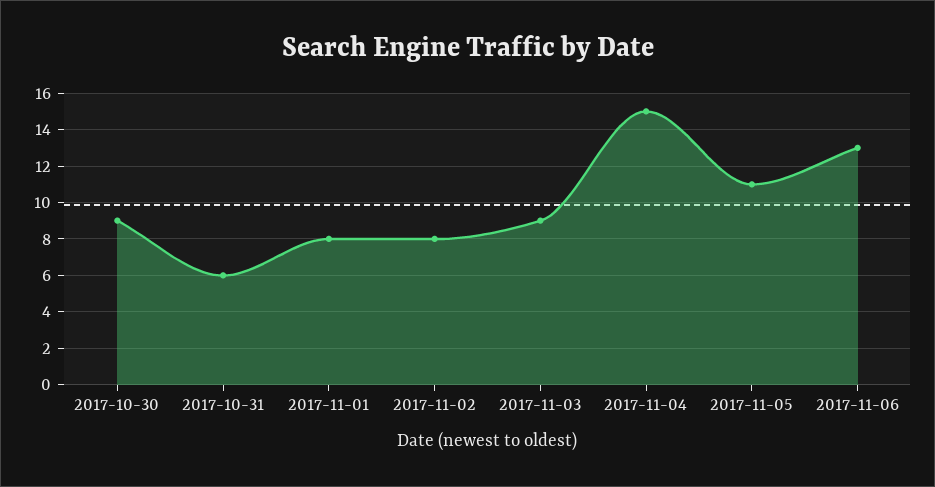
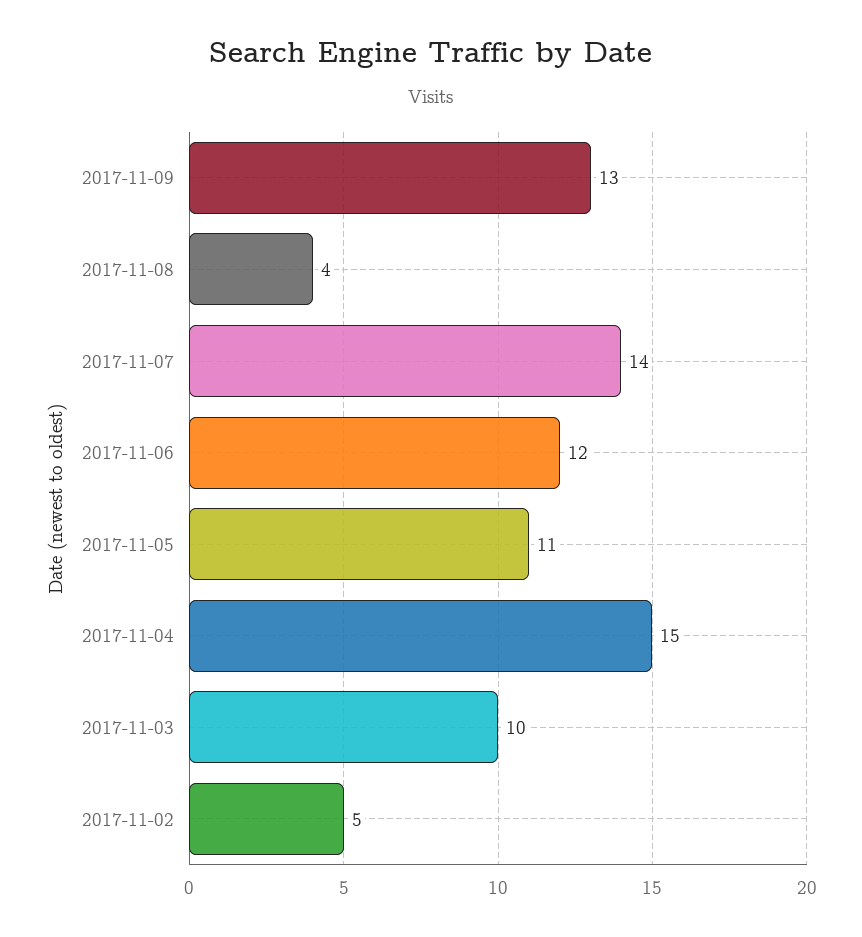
2017-10-30: 9 -> none
2017-10-31: 6 -> none
2017-11-01: 8 -> none
2017-11-02: 8 -> 5
2017-11-03: 9 -> 10
2017-11-06: 13 -> 12
2017-11-09: none -> 13
2017-11-08: none -> 4
2017-11-07: none -> 14

